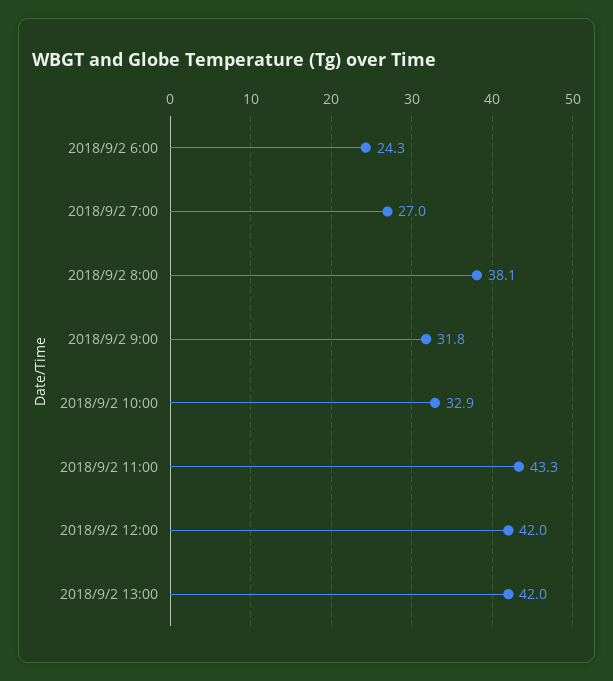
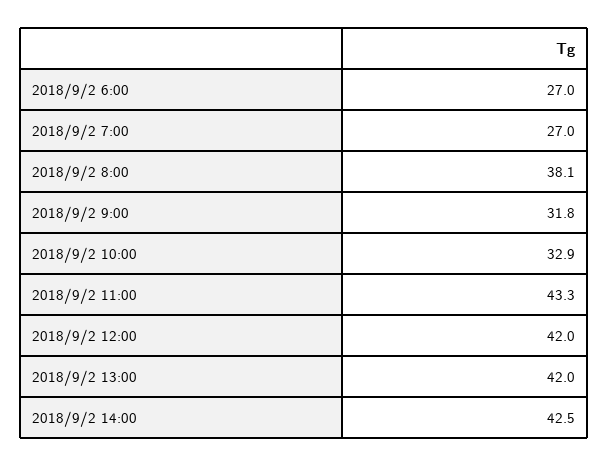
2018/9/2 6:00: 24.3 -> 27
2018/9/2 14:00: none -> 42.5

